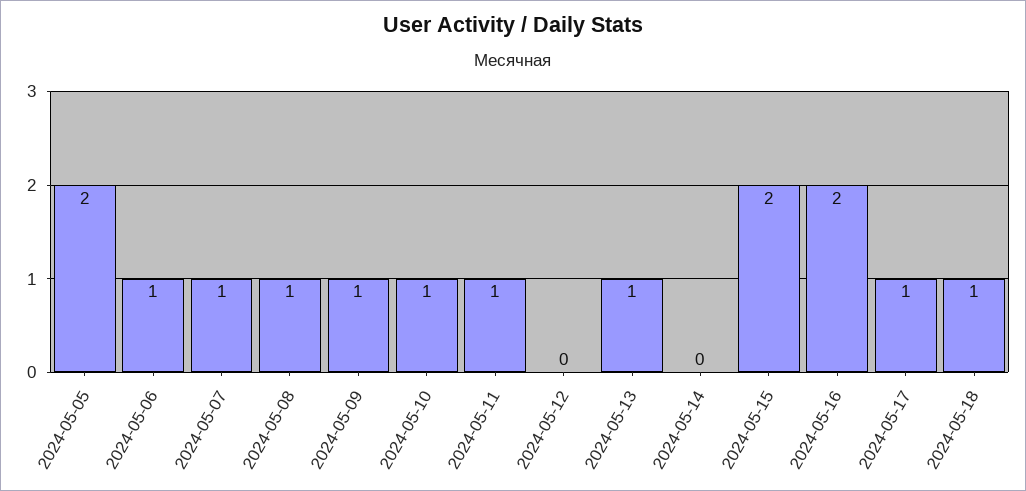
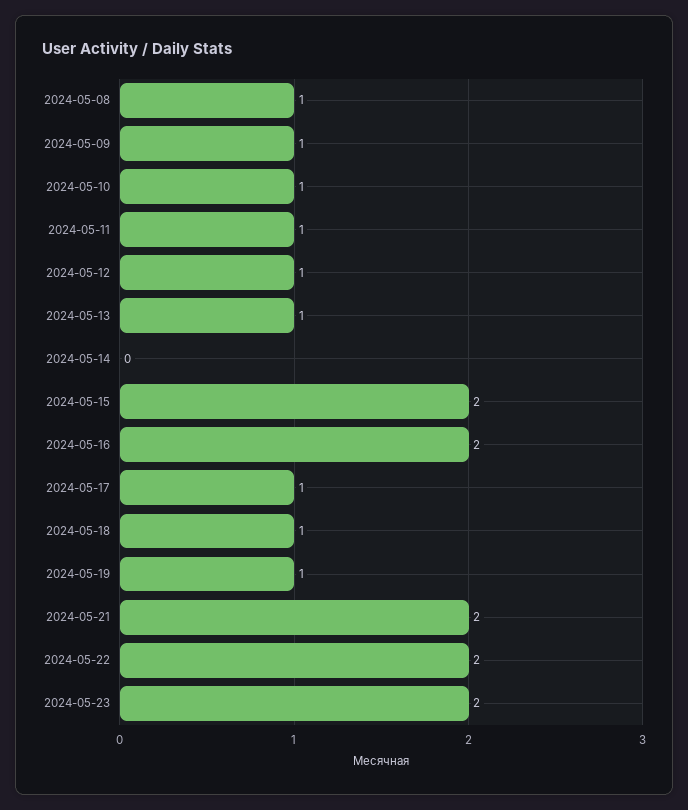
2024-05-05: 2 -> none
2024-05-06: 1 -> none
2024-05-07: 1 -> none
2024-05-12: 0 -> 1
2024-05-19: none -> 1
2024-05-21: none -> 2
2024-05-22: none -> 2
2024-05-23: none -> 2

